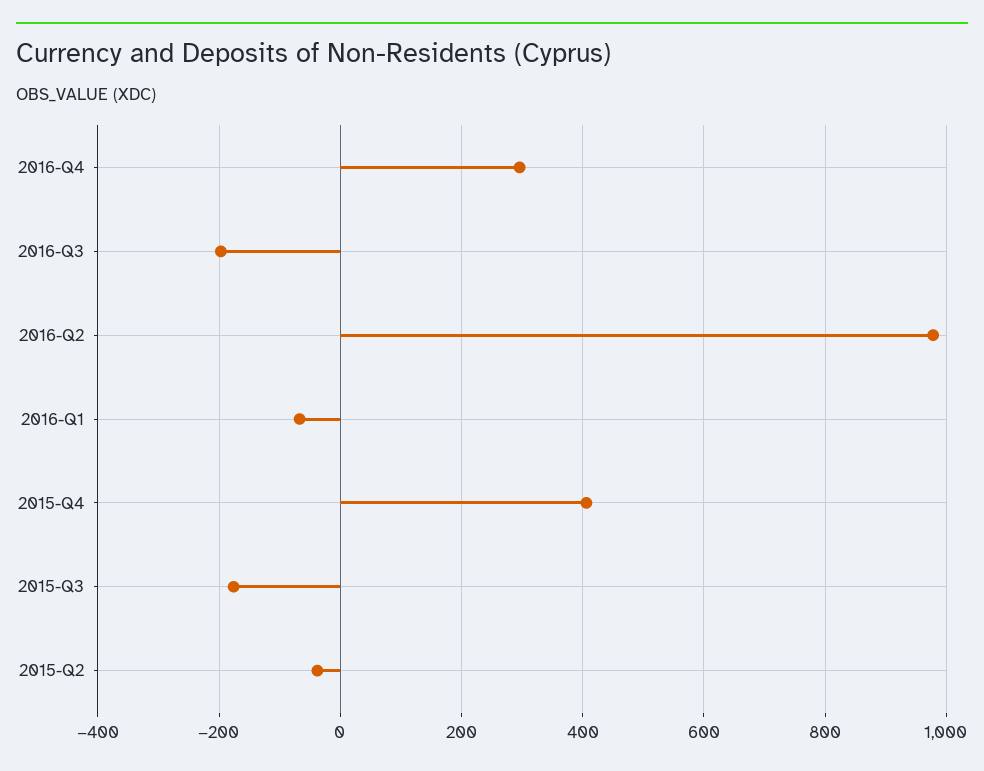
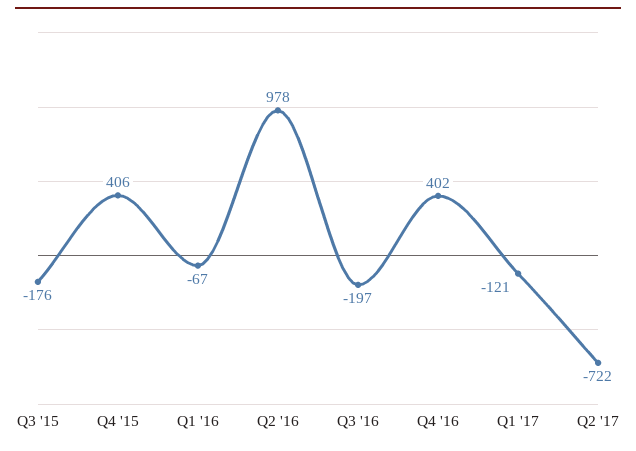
2016-Q4: 300 -> 402
2015-Q2: -40 -> none
Q1 '17: none -> -121
Q2 '17: none -> -722

